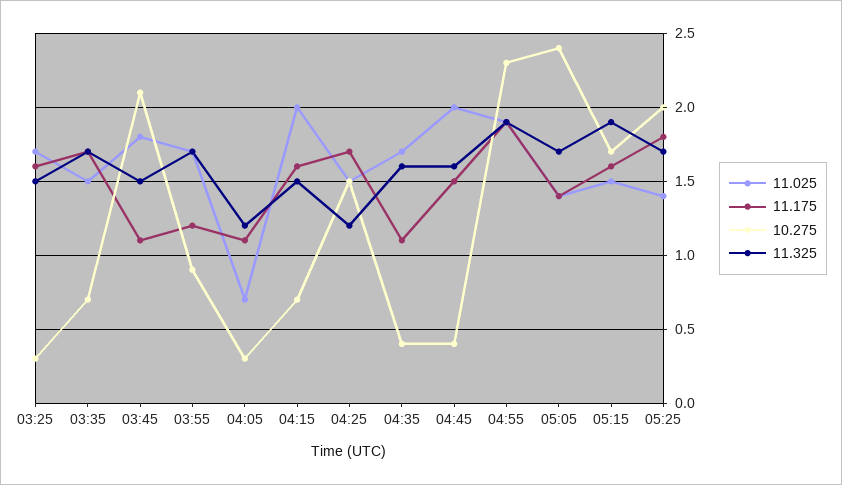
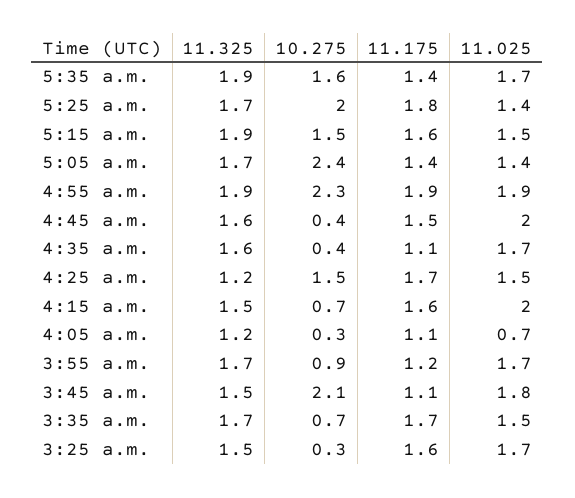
10.275, 05:15: 1.7 -> 1.5
11.325, 5:35 a.m.: none -> 1.9
10.275, 5:35 a.m.: none -> 1.6
11.175, 5:35 a.m.: none -> 1.4
11.025, 5:35 a.m.: none -> 1.7

